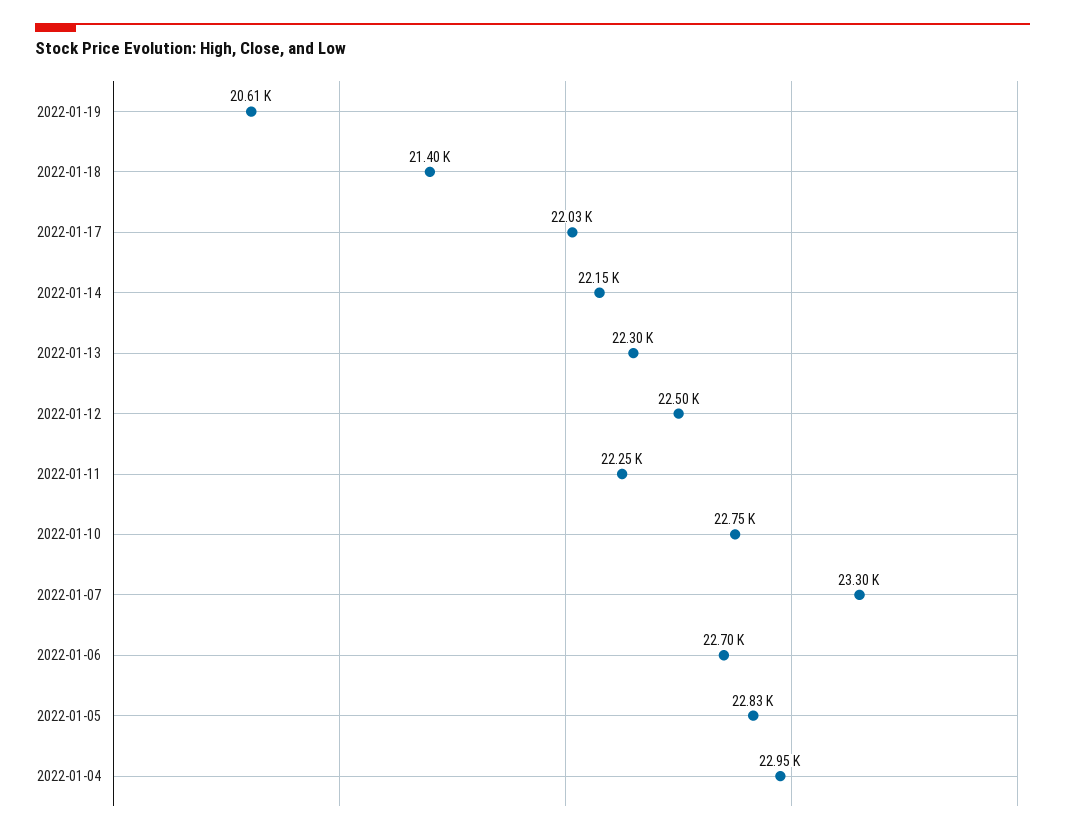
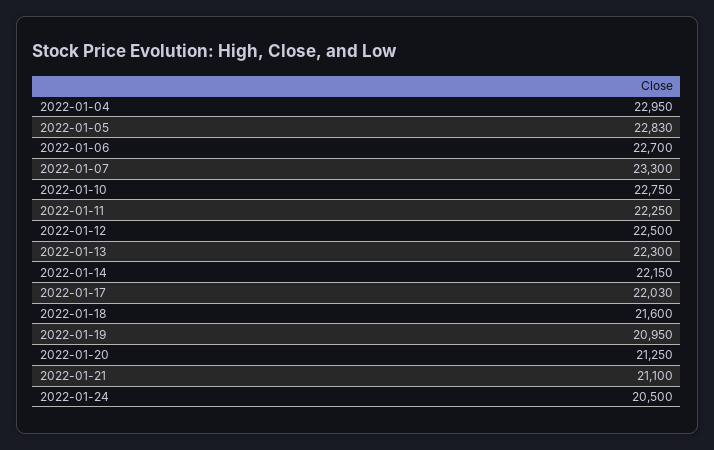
2022-01-19: 20610 -> 20950
2022-01-18: 21400 -> 21600
2022-01-20: none -> 21250
2022-01-21: none -> 21100
2022-01-24: none -> 20500

